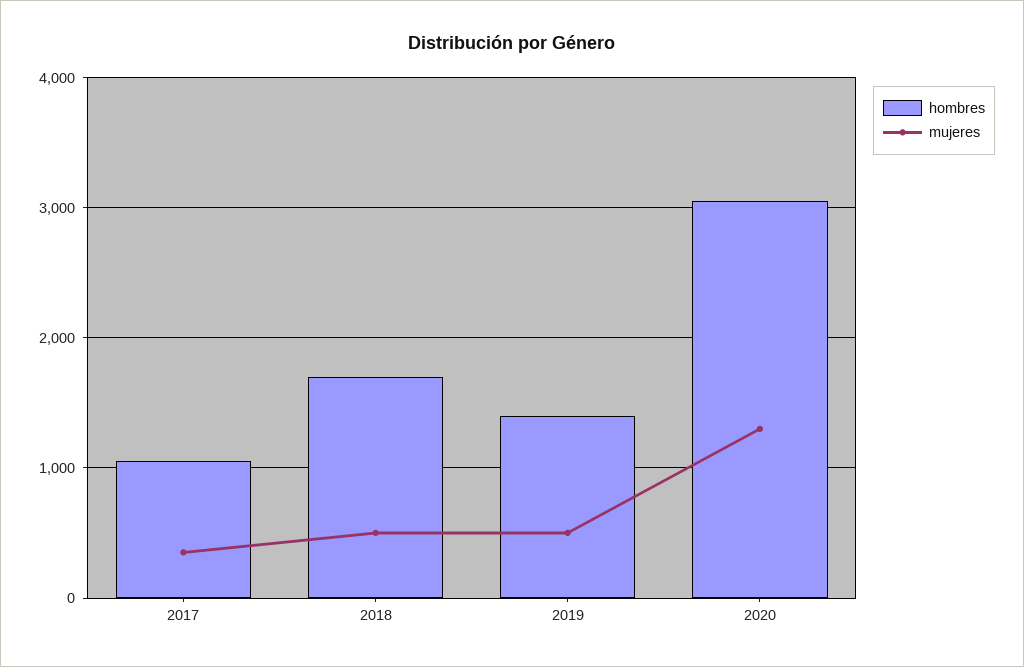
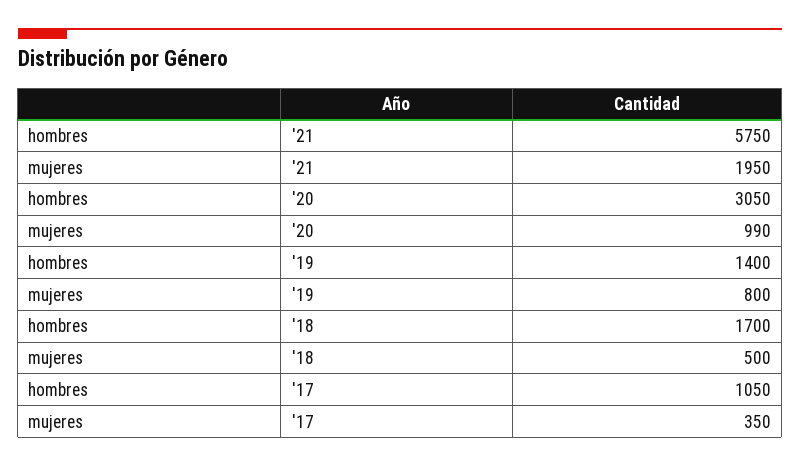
mujeres, 2019: 500 -> 800
mujeres, 2020: 1300 -> 990
hombres, '21: none -> 5750
mujeres, '21: none -> 1950

